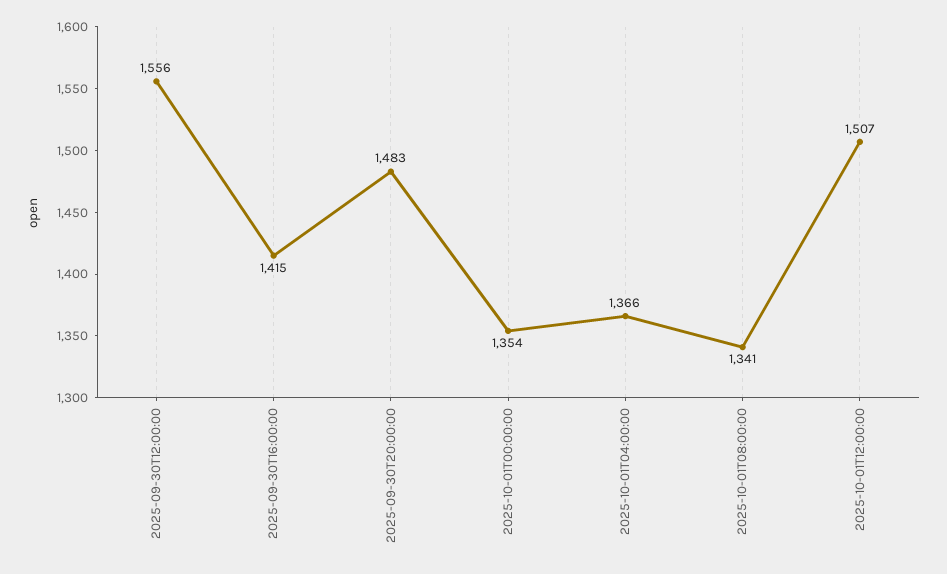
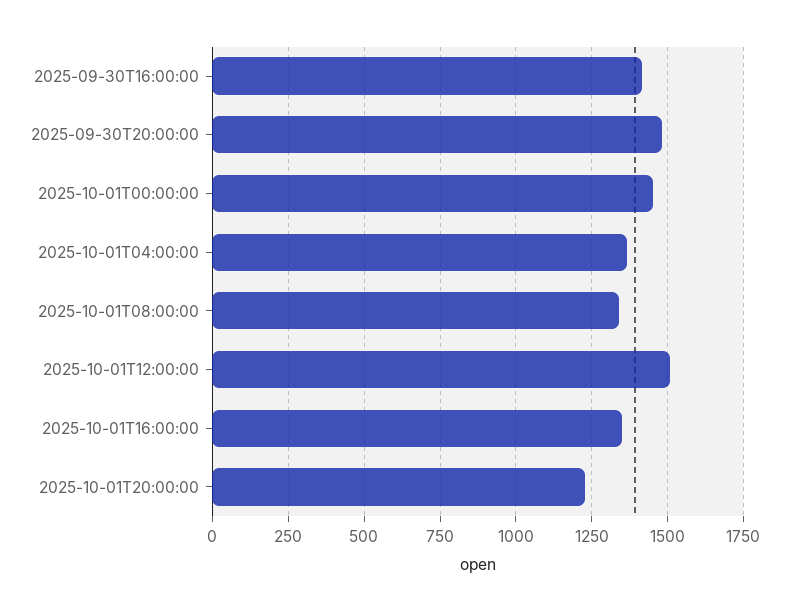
2025-09-30T12:00:00: 1556 -> none
2025-10-01T00:00:00: 1354 -> 1450
2025-10-01T16:00:00: none -> 1350
2025-10-01T20:00:00: none -> 1225

